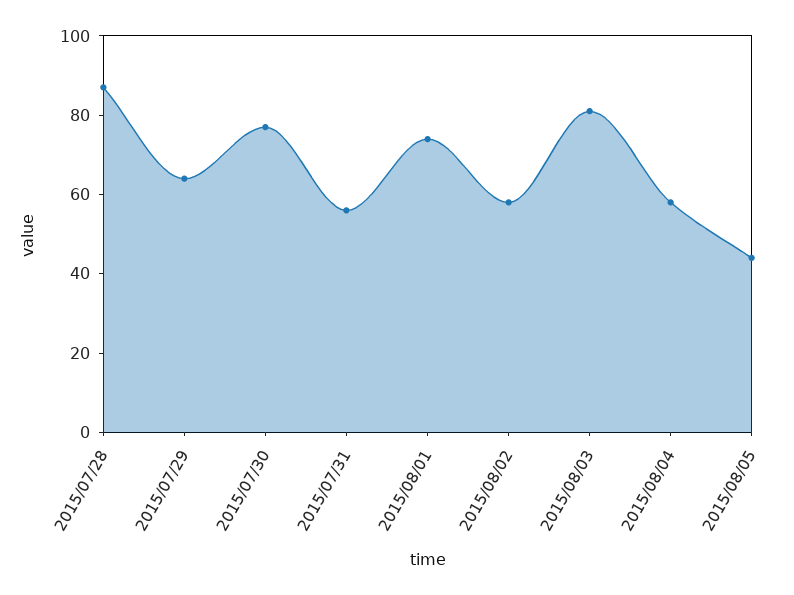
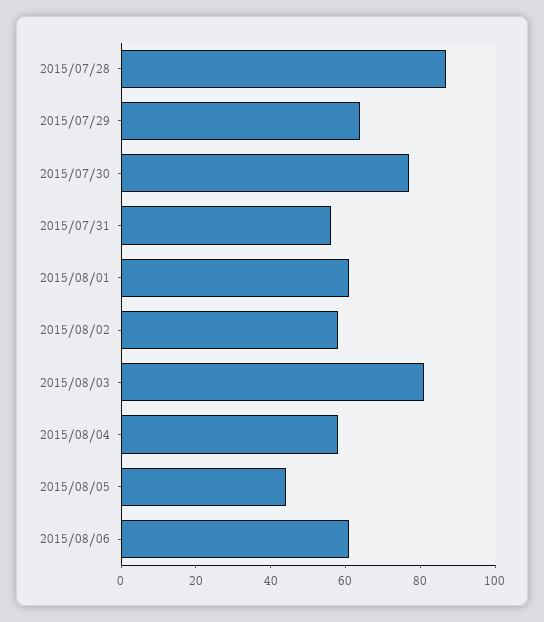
2015/08/01: 75 -> 60
2015/08/06: none -> 60

